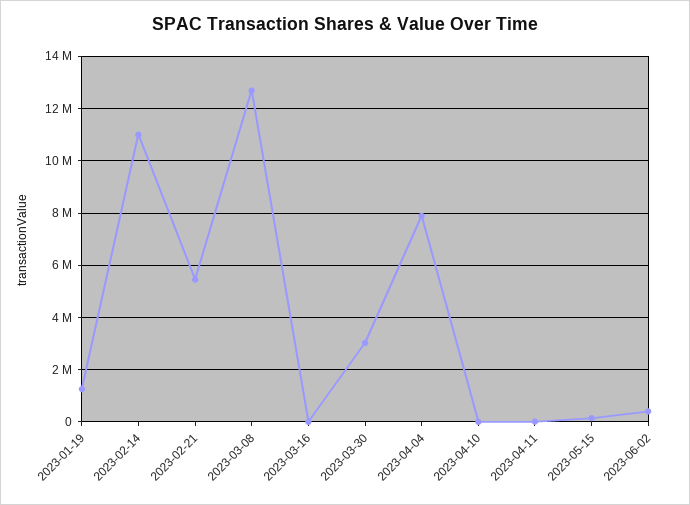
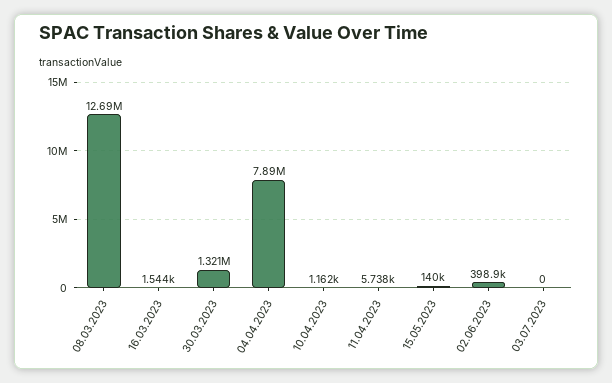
2023-01-19: 1250000 -> none
2023-02-14: 11000000 -> none
2023-02-21: 5500000 -> none
2023-03-30: 3000000 -> 1321000
03.07.2023: none -> 0

